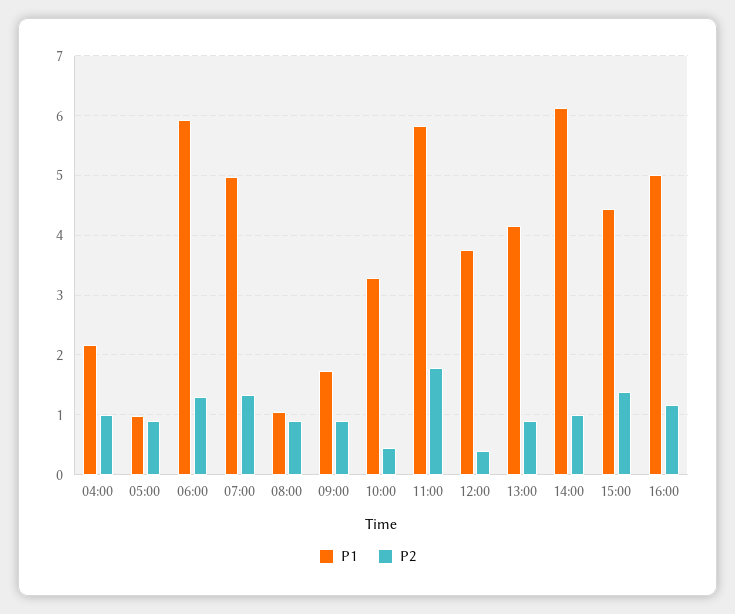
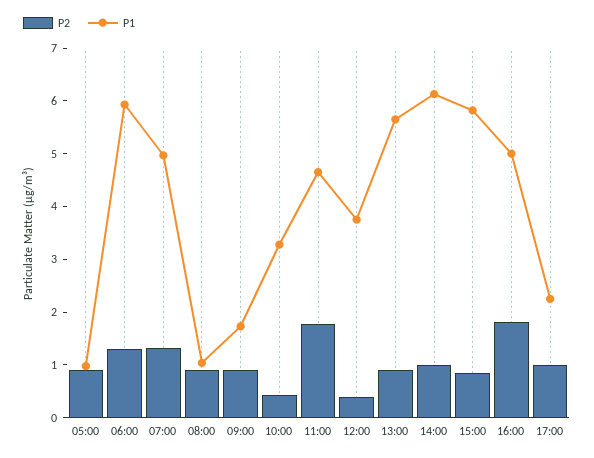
P1, 04:00: 2.2 -> none
P2, 04:00: 1 -> none
P1, 11:00: 5.8 -> 4.6
P1, 13:00: 4.2 -> 5.6
P1, 15:00: 4.4 -> 5.8
P2, 15:00: 1.4 -> 0.8
P2, 16:00: 1.2 -> 1.8
P2, 17:00: none -> 1
P1, 17:00: none -> 2.2

